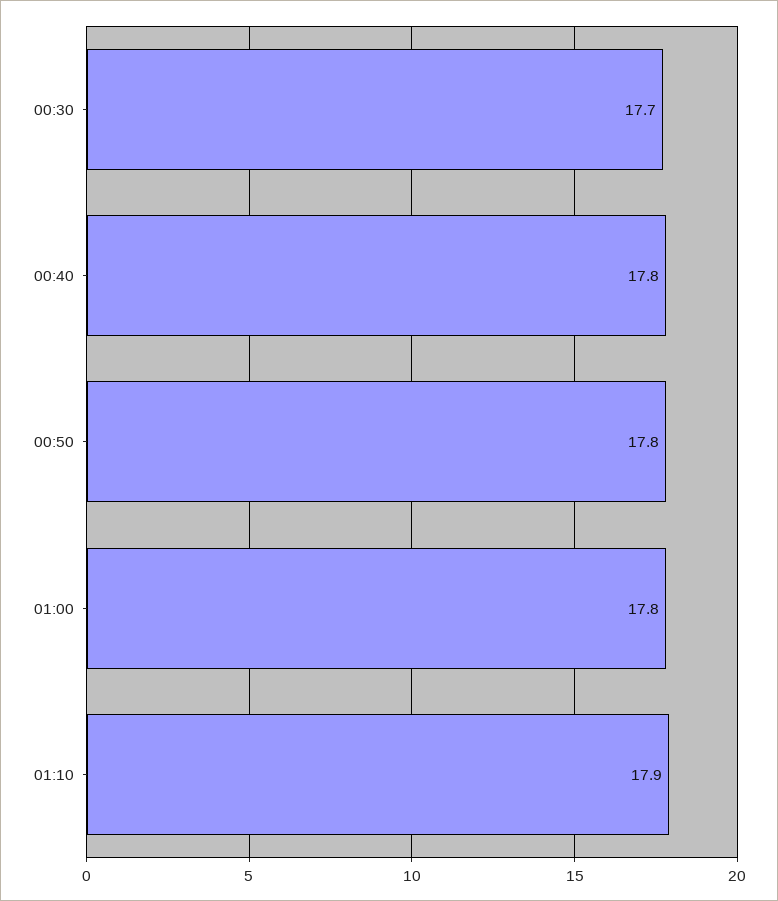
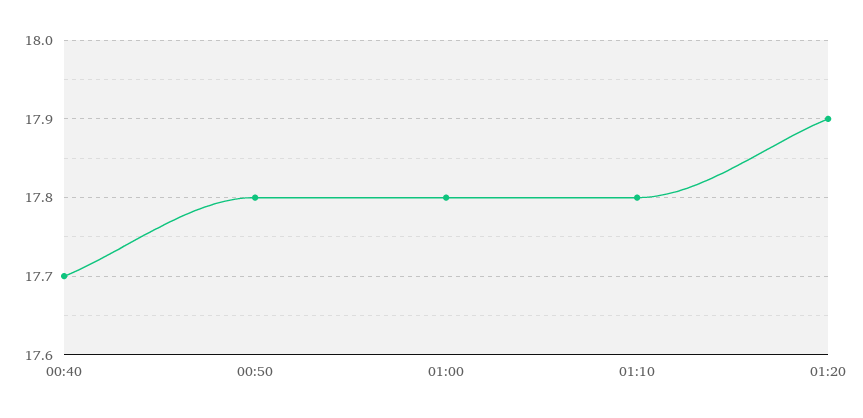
00:30: 17.7 -> none
00:40: 17.8 -> 17.7
01:10: 17.9 -> 17.8
01:20: none -> 17.9

